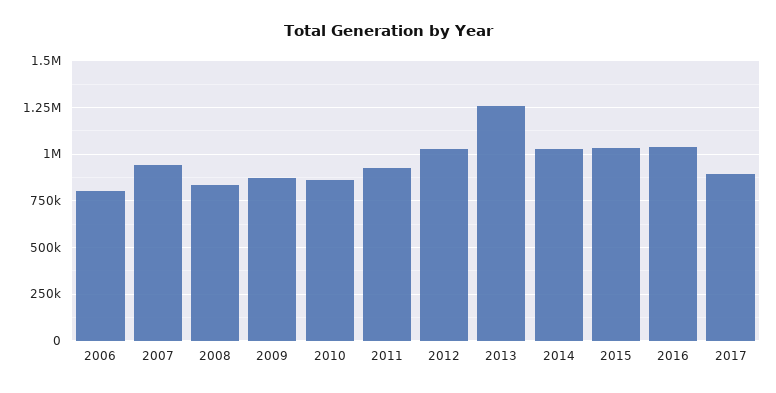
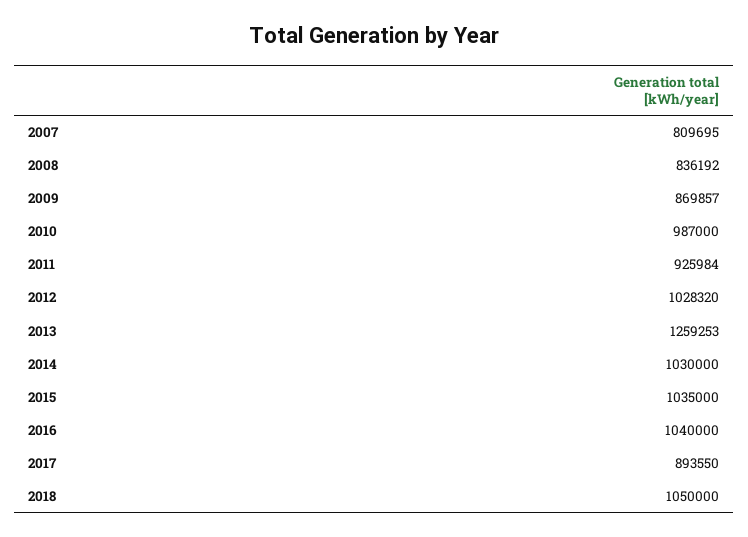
2006: 800000 -> none
2007: 950000 -> 809695
2010: 850000 -> 987000
2018: none -> 1050000

